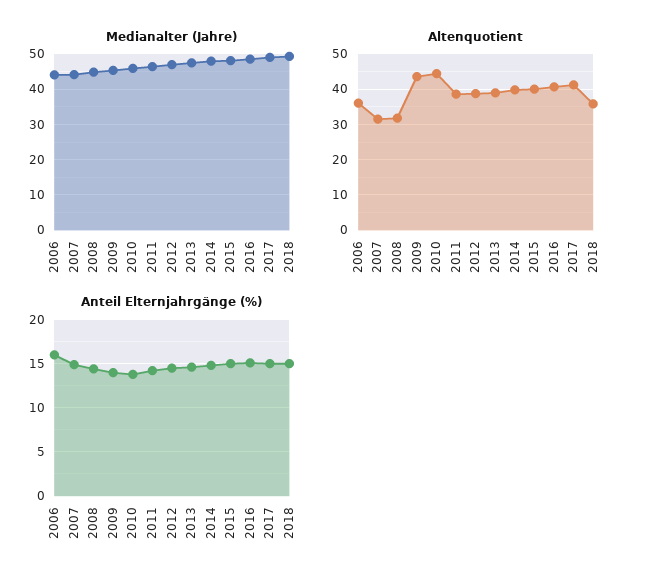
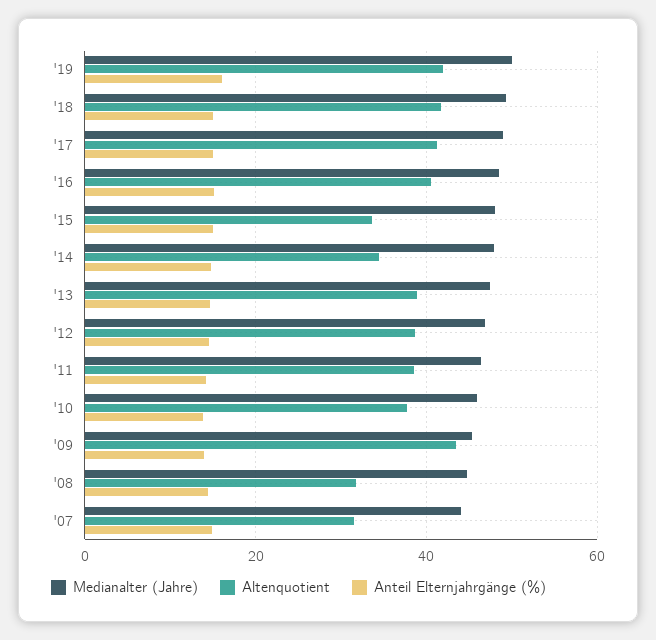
Medianalter (Jahre), 2006: 44 -> none
Altenquotient, 2006: 36 -> none
Altenquotient, 2010: 44 -> 38
Altenquotient, 2014: 40 -> 34
Altenquotient, 2015: 40 -> 34
Altenquotient, 2018: 36 -> 42
Anteil Elternjahrgänge (%), 2006: 16 -> none
Medianalter (Jahre), '19: none -> 50
Altenquotient, '19: none -> 42
Anteil Elternjahrgänge (%), '19: none -> 16

